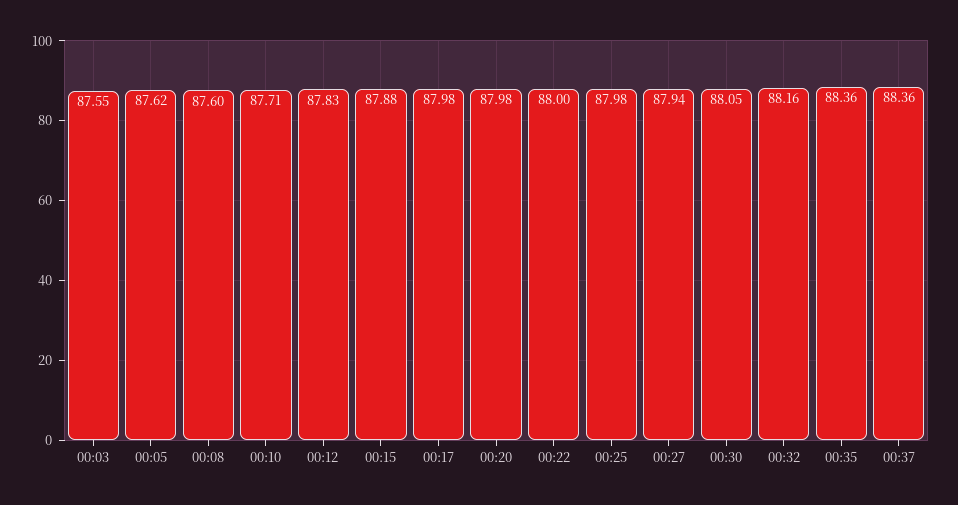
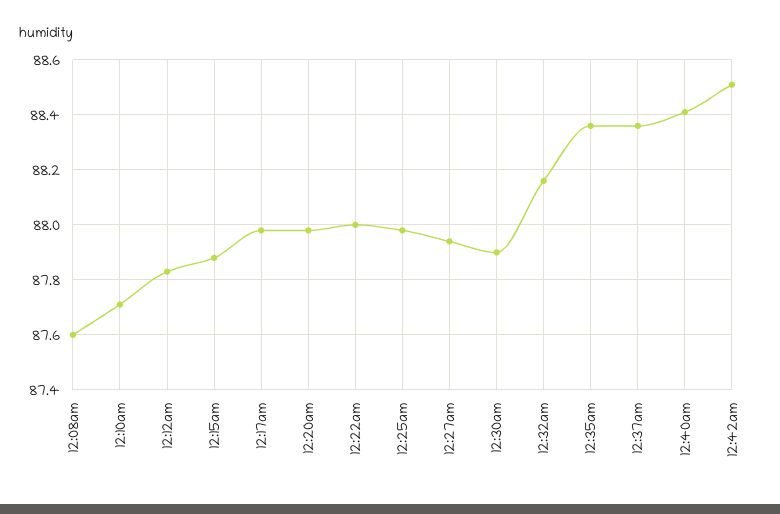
00:03: 87.55 -> none
00:05: 87.62 -> none
00:30: 88.05 -> 87.9
12:40am: none -> 88.4
12:42am: none -> 88.5

